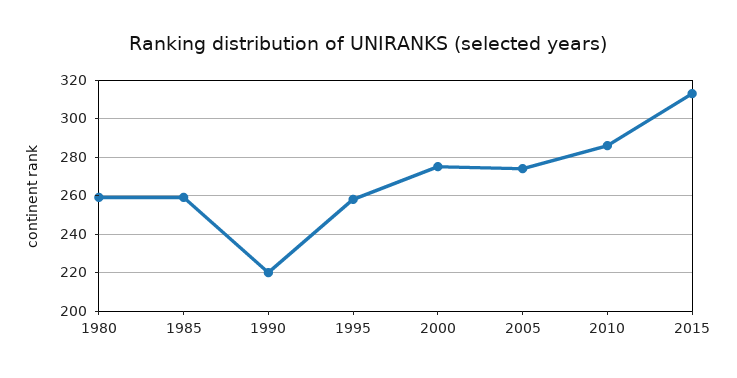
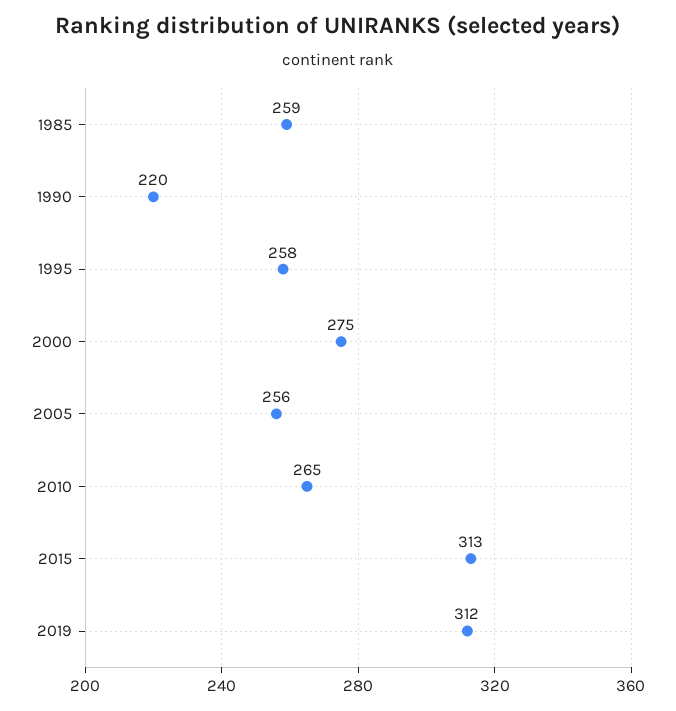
1980: 260 -> none
2005: 275 -> 256
2010: 285 -> 265
2019: none -> 312

